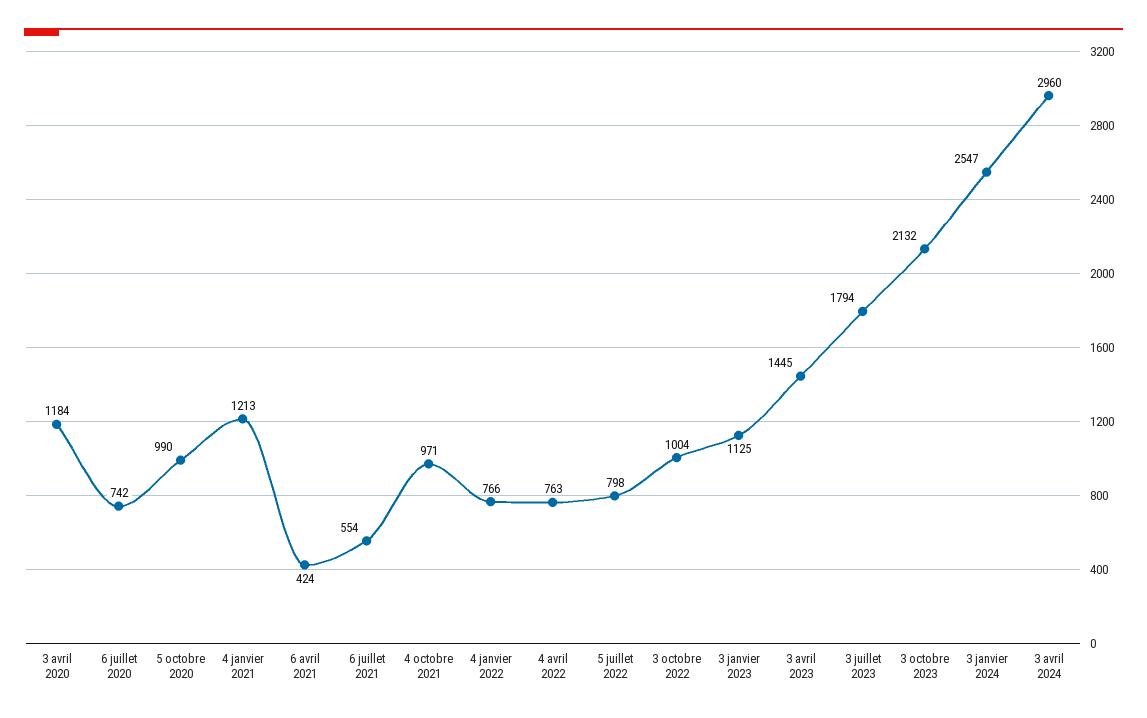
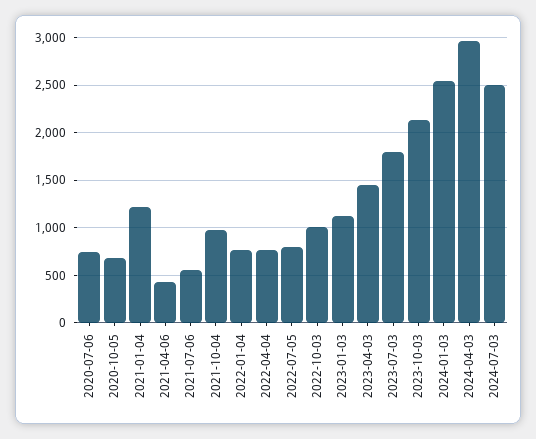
3 avril 2020: 1184 -> none
5 octobre 2020: 990 -> 700
2024-07-03: none -> 2500

